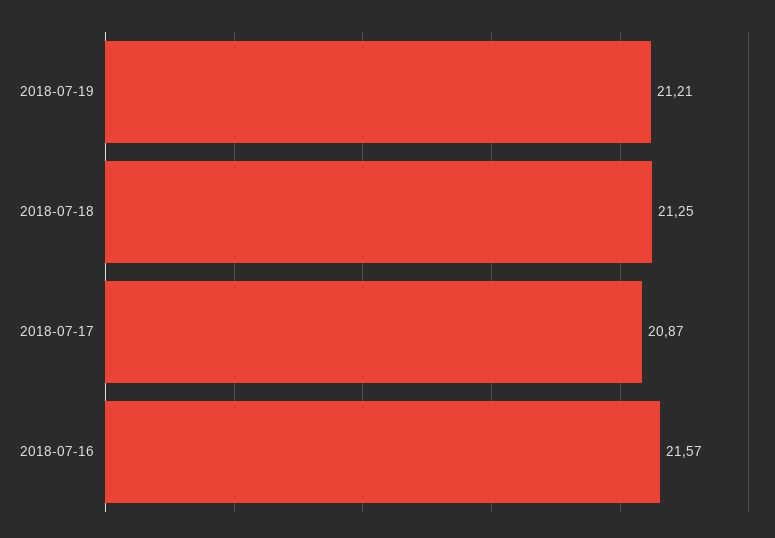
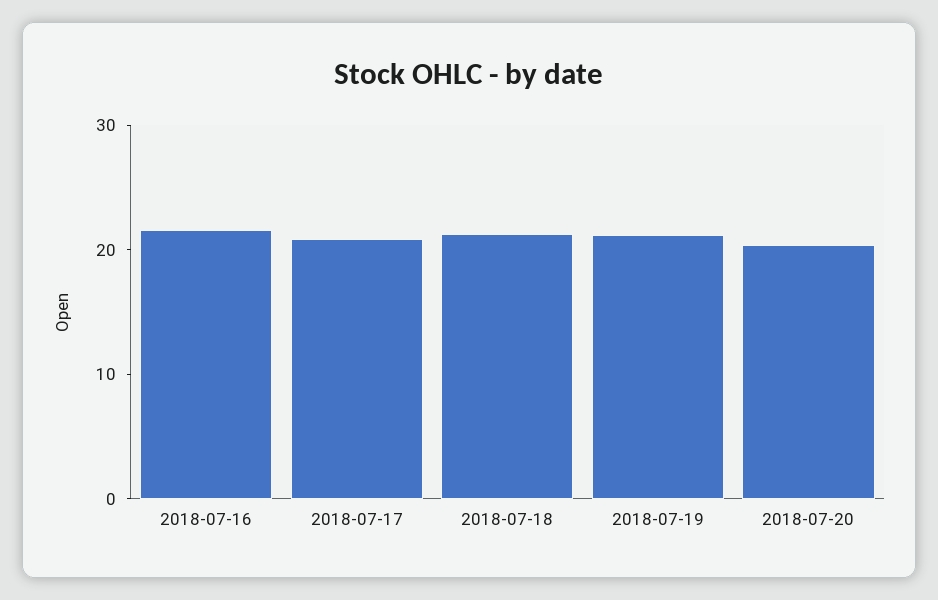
2018-07-20: none -> 20

